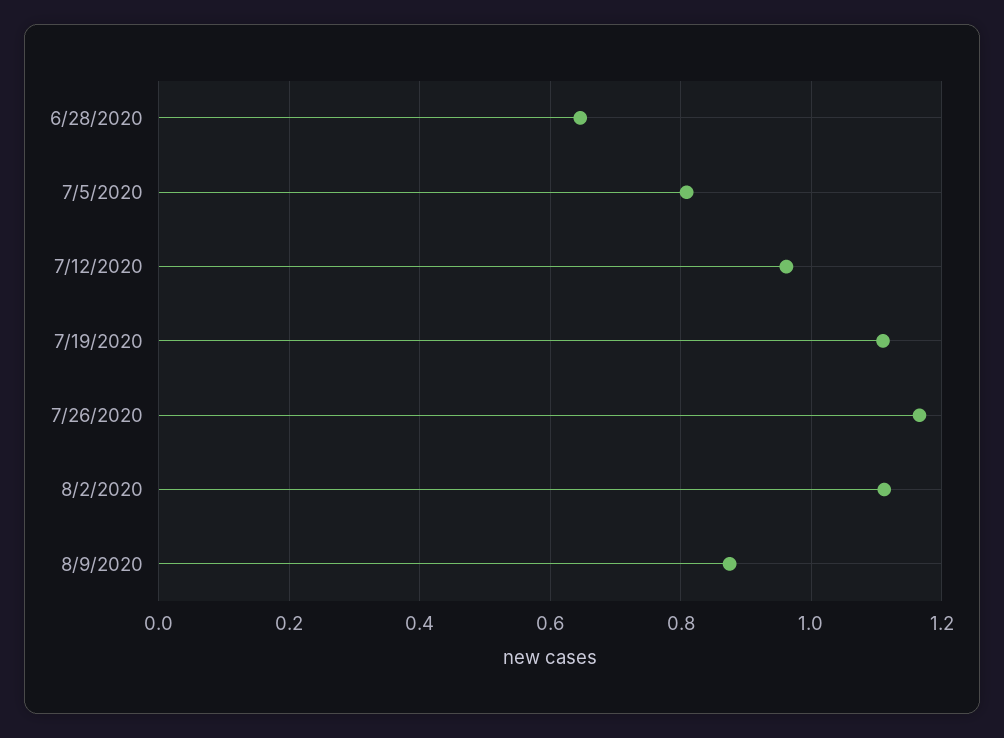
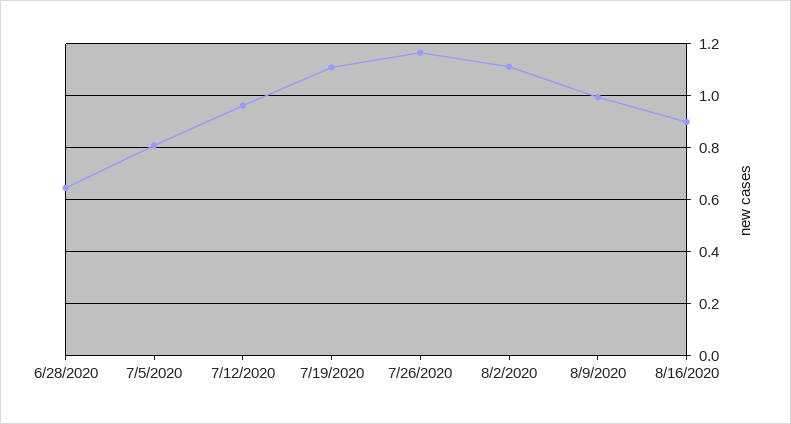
8/9/2020: 0.88 -> 1
8/16/2020: none -> 0.9

